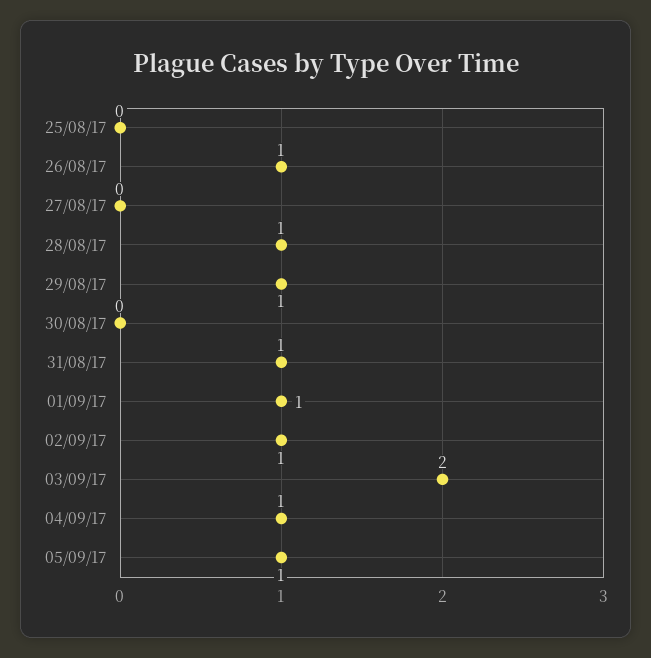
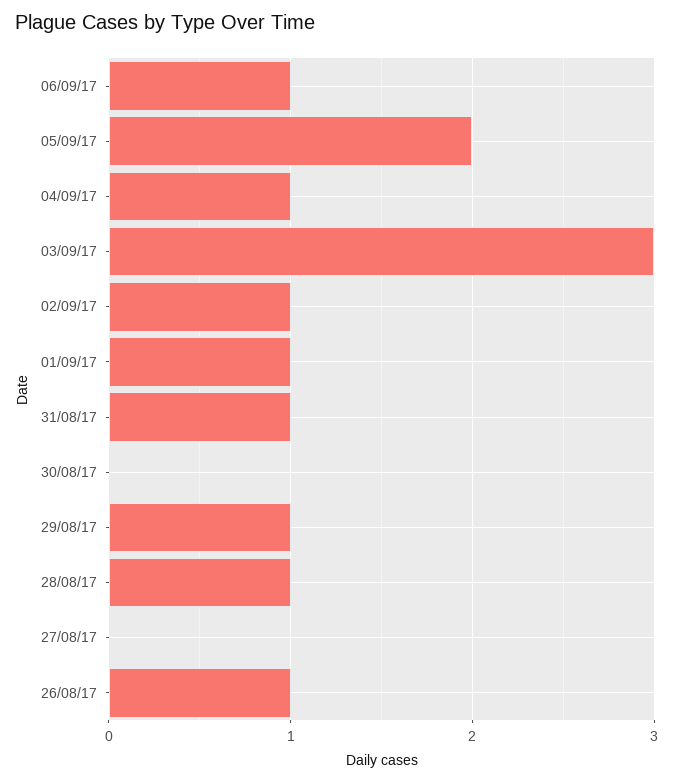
25/08/17: 0 -> none
03/09/17: 2 -> 3
05/09/17: 1 -> 2
06/09/17: none -> 1

